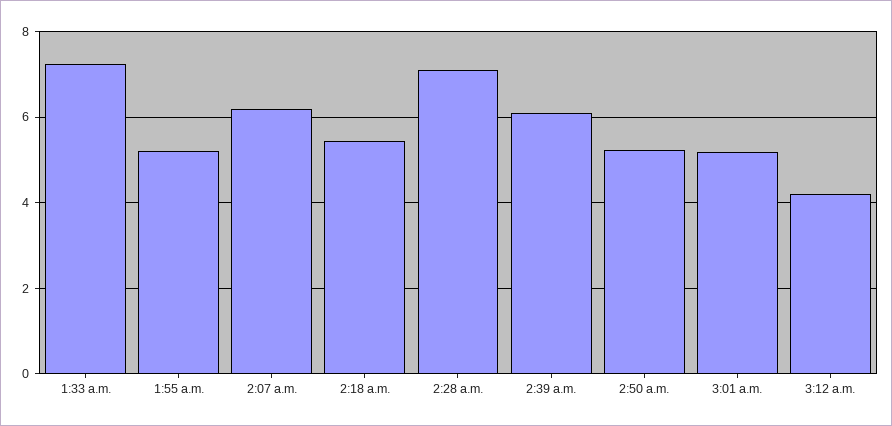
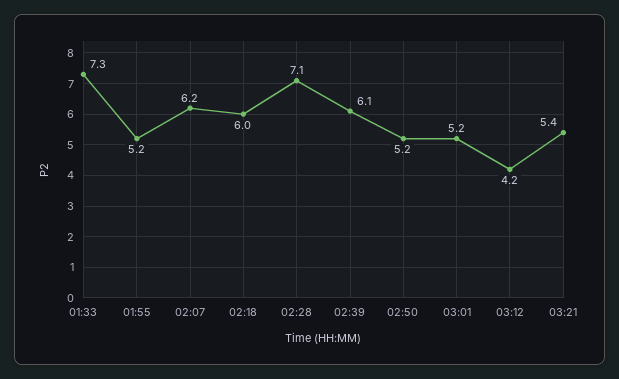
2:18 a.m.: 5.4 -> 6
03:21: none -> 5.4

